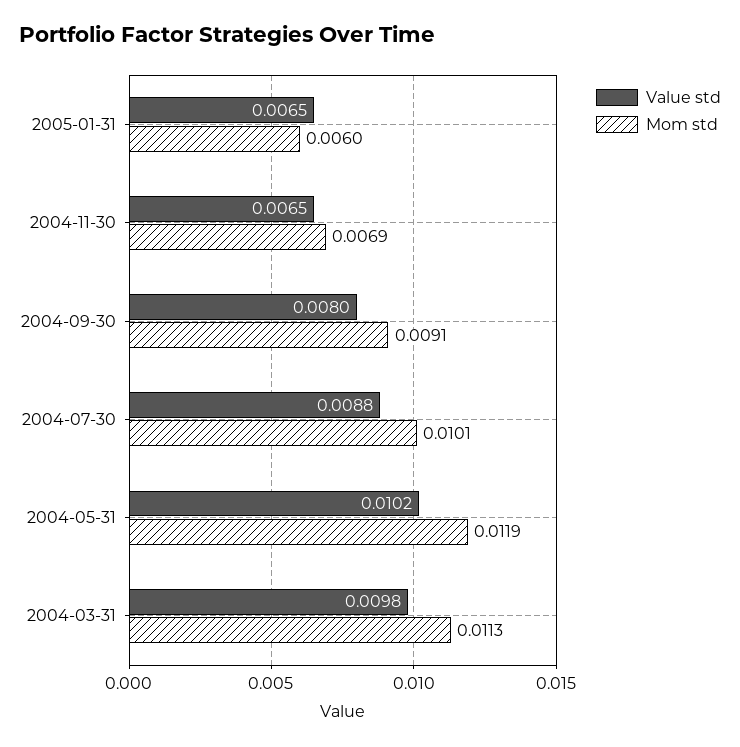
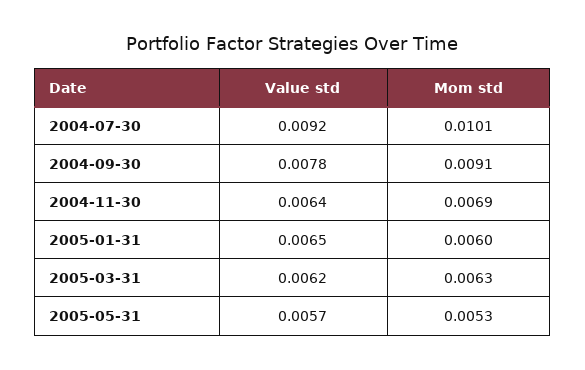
Value std, 2004-11-30: 0.0065 -> 0.0064
Value std, 2004-09-30: 0.008 -> 0.0078
Value std, 2004-07-30: 0.0088 -> 0.0092
Value std, 2004-05-31: 0.0102 -> none
Mom std, 2004-05-31: 0.0119 -> none
Value std, 2004-03-31: 0.0098 -> none
Mom std, 2004-03-31: 0.0113 -> none
Value std, 2005-03-31: none -> 0.0062
Mom std, 2005-03-31: none -> 0.0063
Value std, 2005-05-31: none -> 0.0057
Mom std, 2005-05-31: none -> 0.0053

